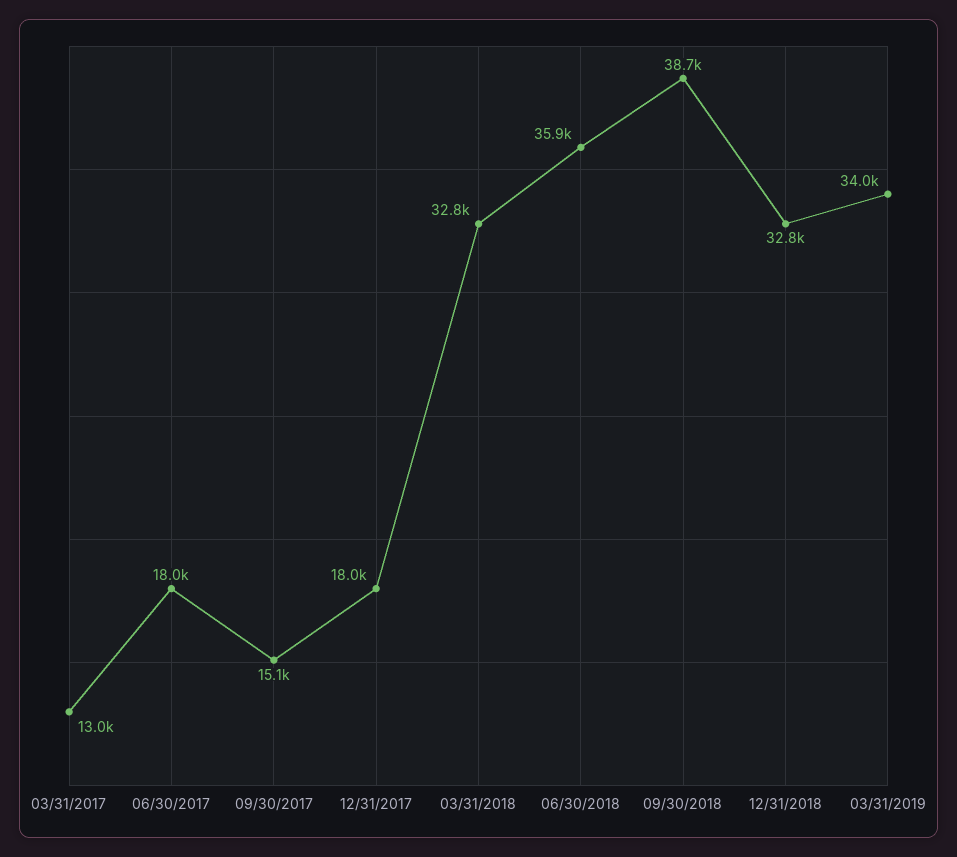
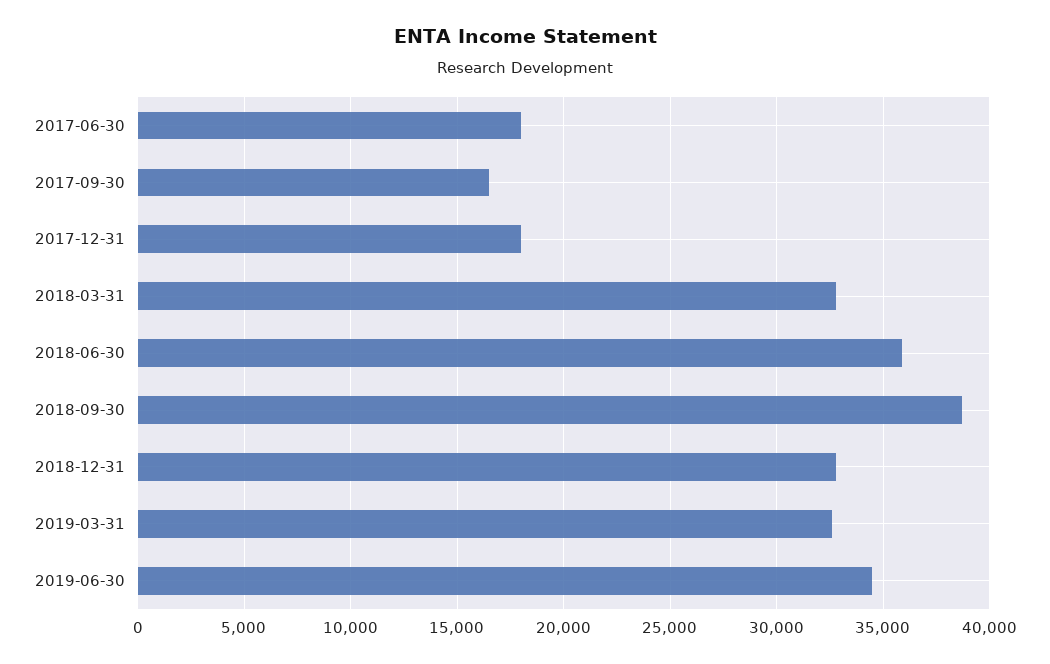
03/31/2017: 13000 -> none
09/30/2017: 15100 -> 16500
03/31/2019: 34000 -> 32500
2019-06-30: none -> 34500

